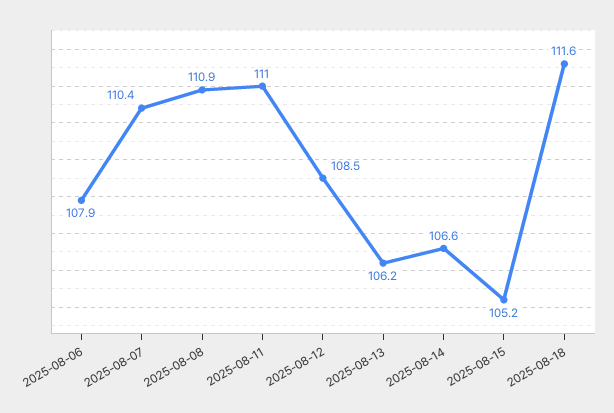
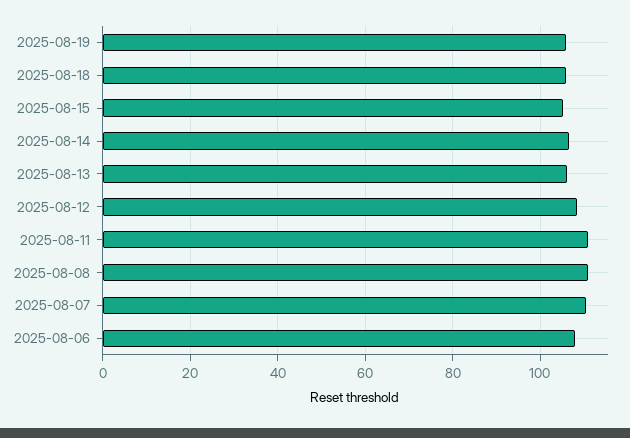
2025-08-18: 111.6 -> 106
2025-08-19: none -> 106

